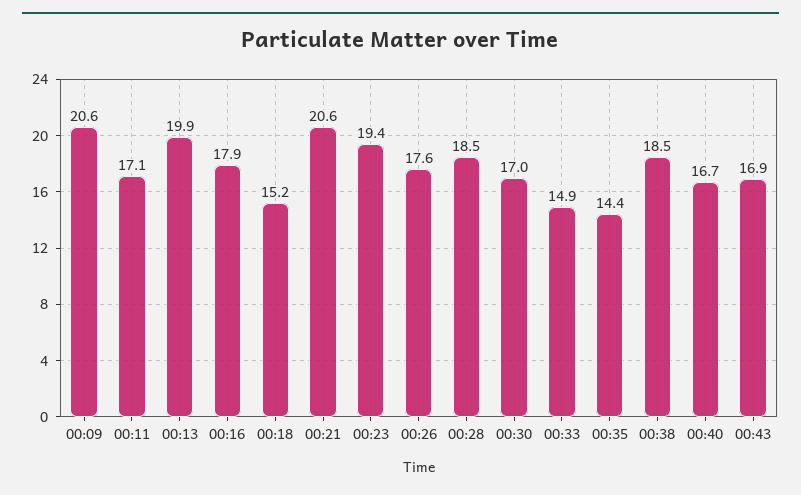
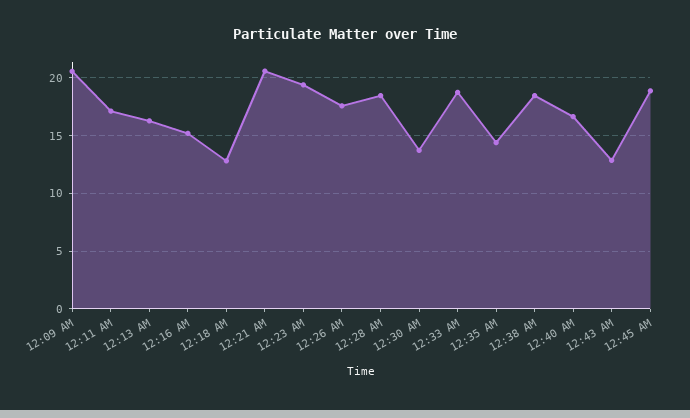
00:13: 19.9 -> 16
00:16: 17.9 -> 15
00:18: 15.2 -> 13
00:30: 17 -> 14
00:33: 14.9 -> 19
00:43: 16.9 -> 13
12:45 AM: none -> 19

